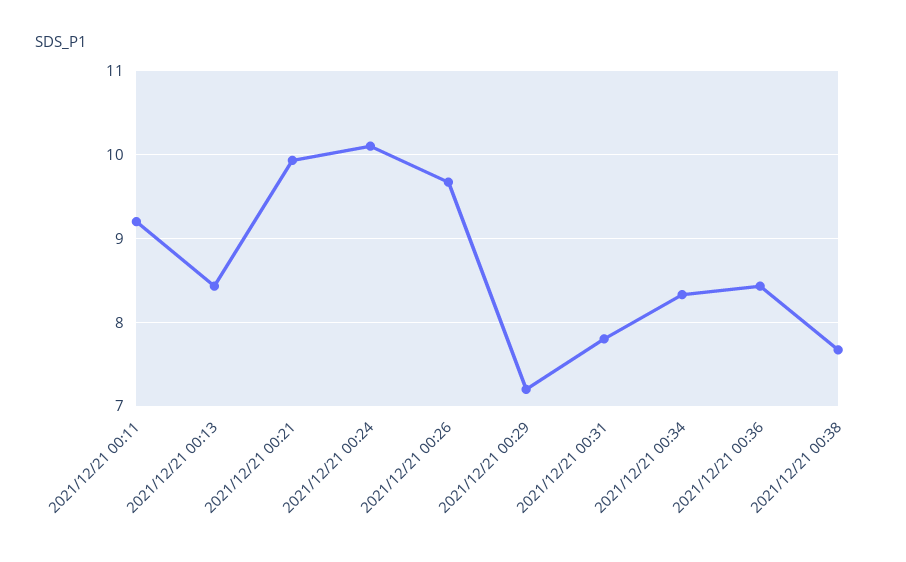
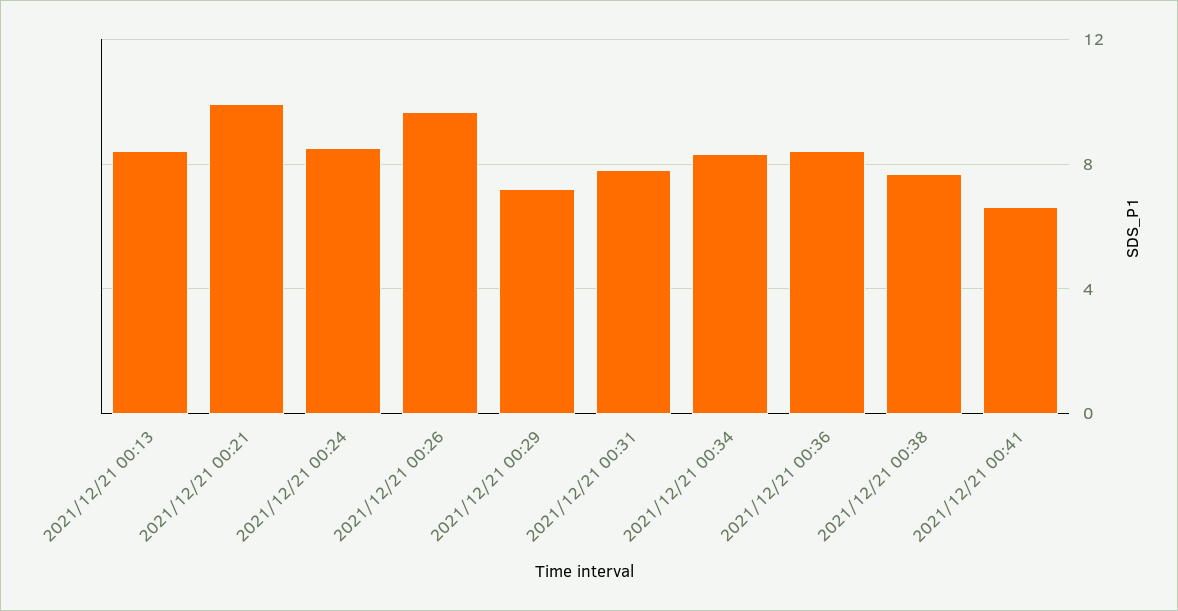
2021/12/21 00:11: 9.2 -> none
2021/12/21 00:24: 10.1 -> 8.5
2021/12/21 00:41: none -> 6.5

